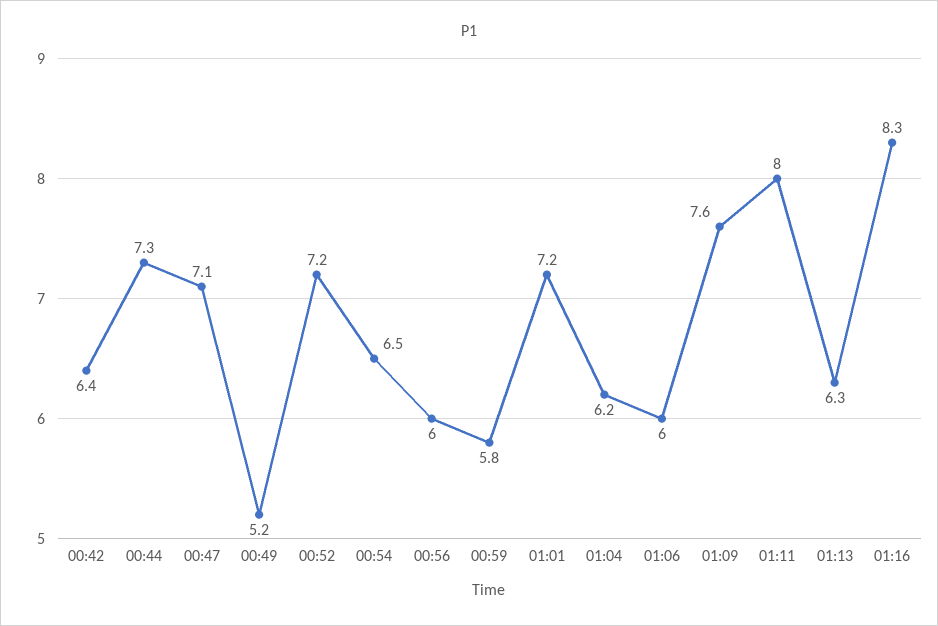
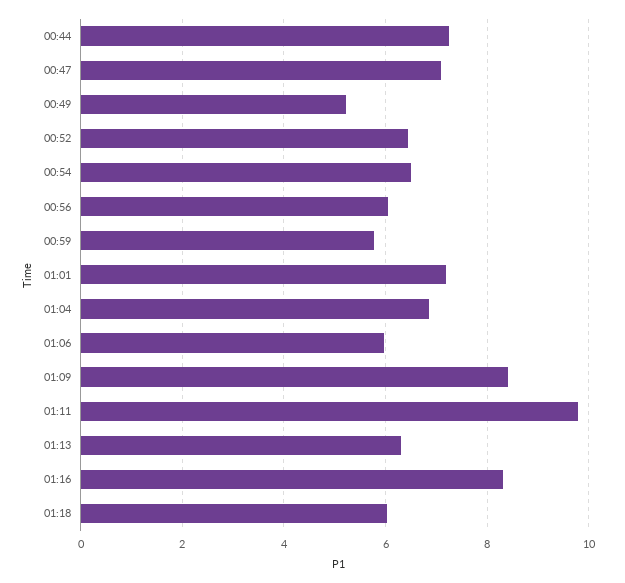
00:42: 6.4 -> none
00:52: 7.2 -> 6.4
01:04: 6.2 -> 6.8
01:09: 7.6 -> 8.4
01:11: 8 -> 9.8
01:18: none -> 6

